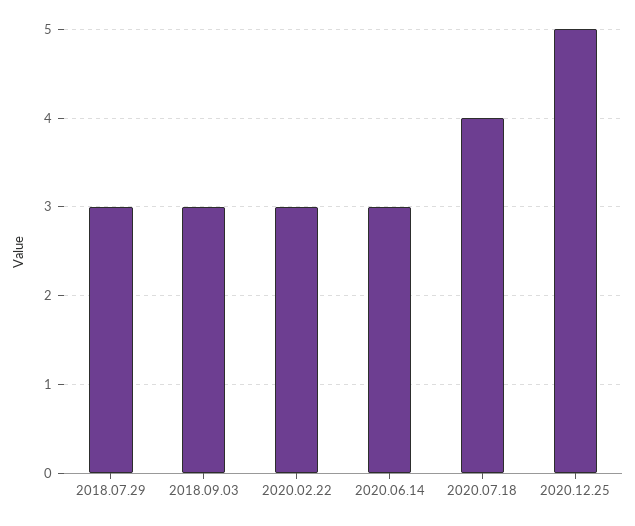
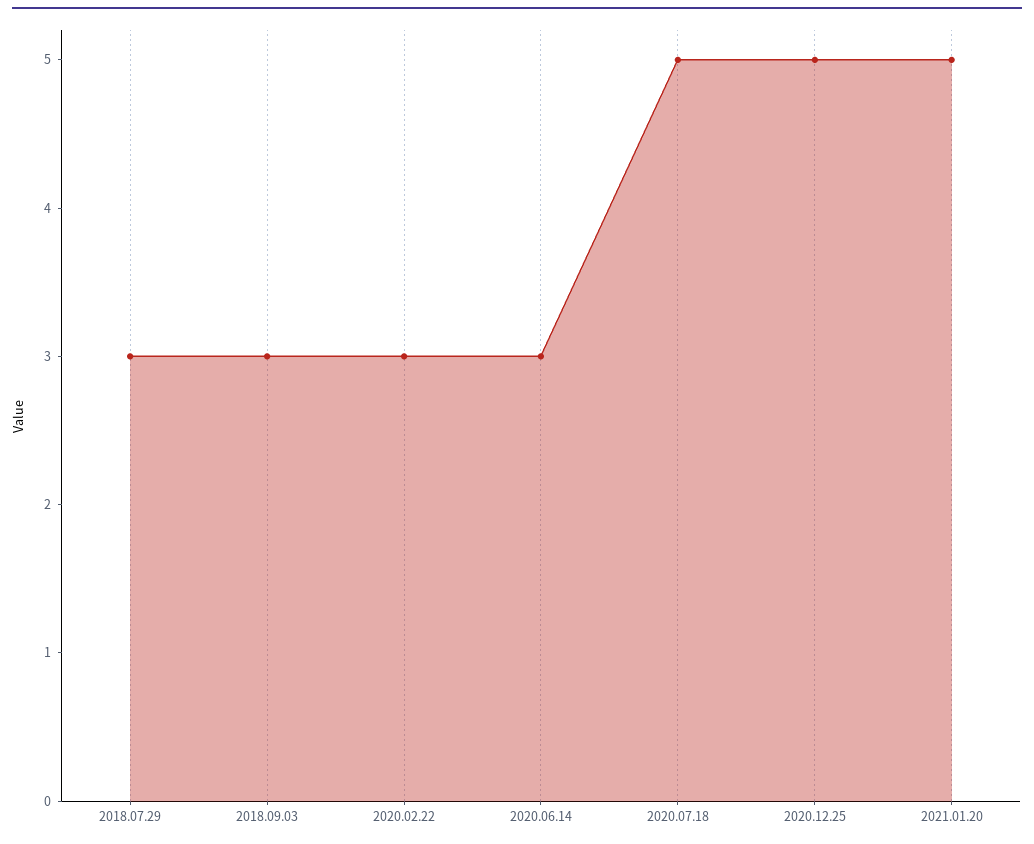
2020.07.18: 4 -> 5
2021.01.20: none -> 5

